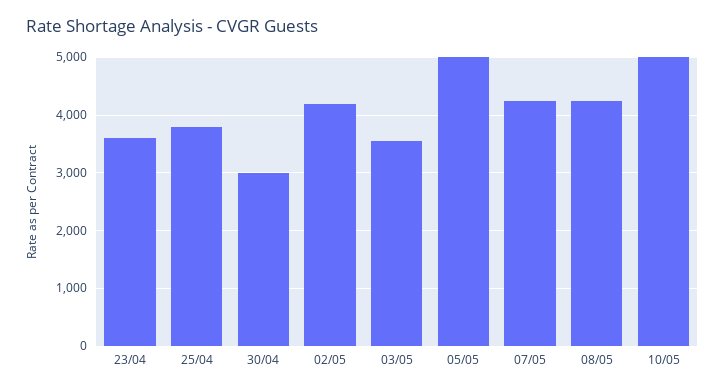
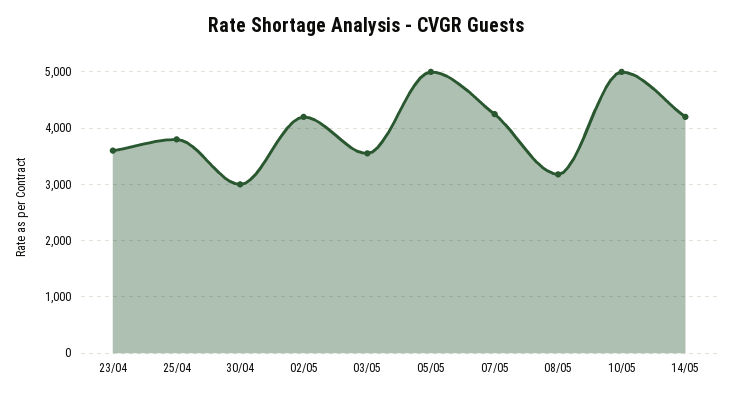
08/05: 4200 -> 3200
14/05: none -> 4200

